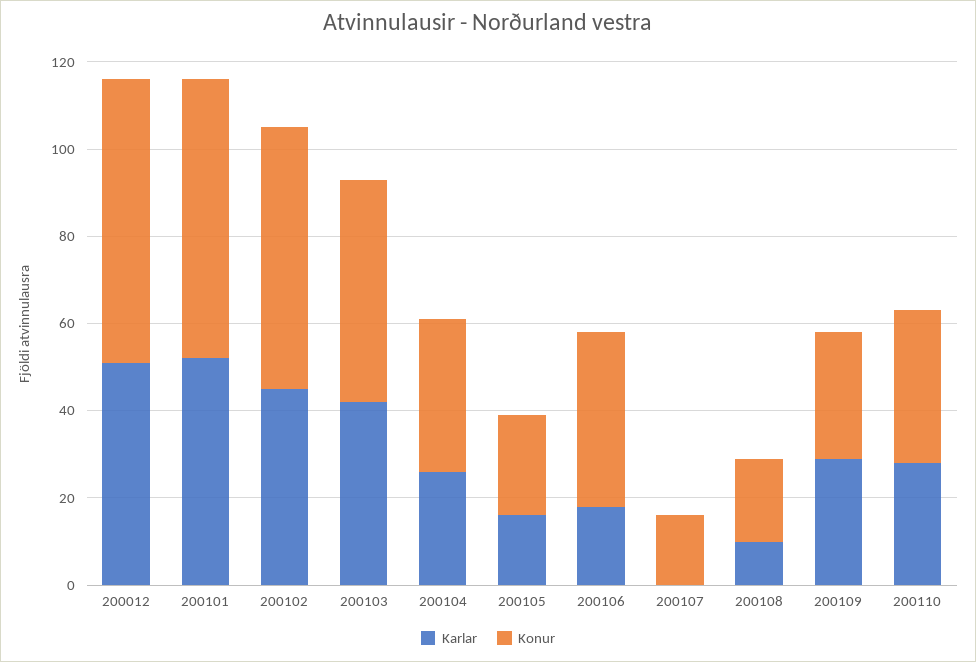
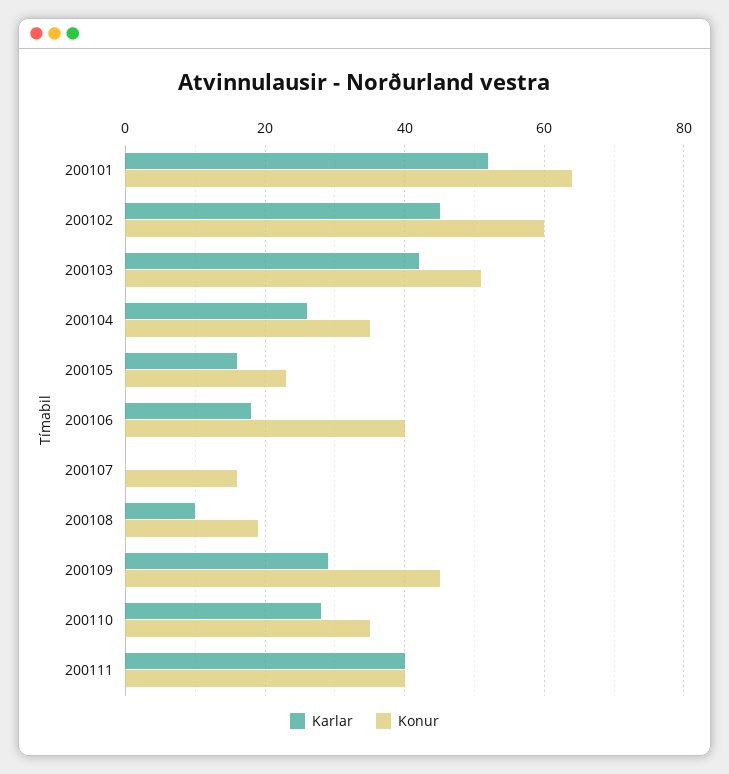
Karlar, 200012: 50 -> none
Konur, 200012: 65 -> none
Konur, 200109: 30 -> 45
Karlar, 200111: none -> 40
Konur, 200111: none -> 40

